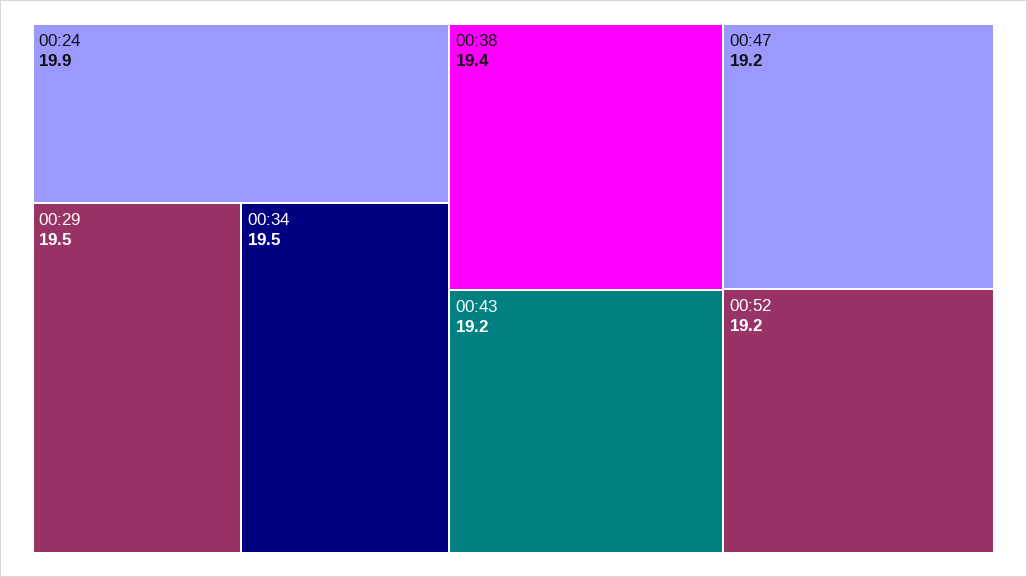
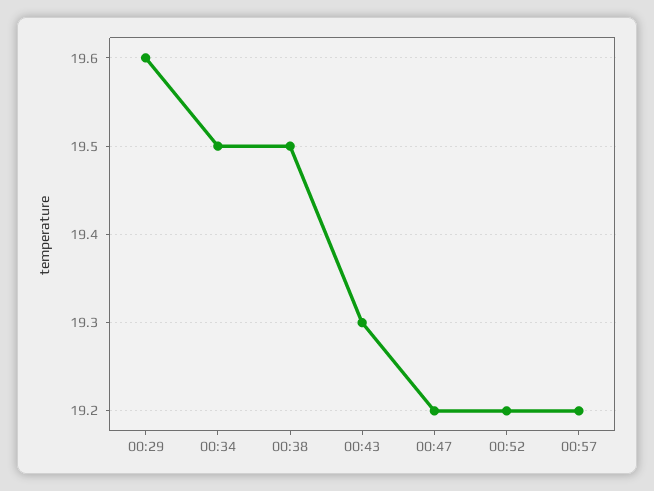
00:24: 19.9 -> none
00:29: 19.5 -> 19.6
00:38: 19.4 -> 19.5
00:43: 19.2 -> 19.3
00:57: none -> 19.2

